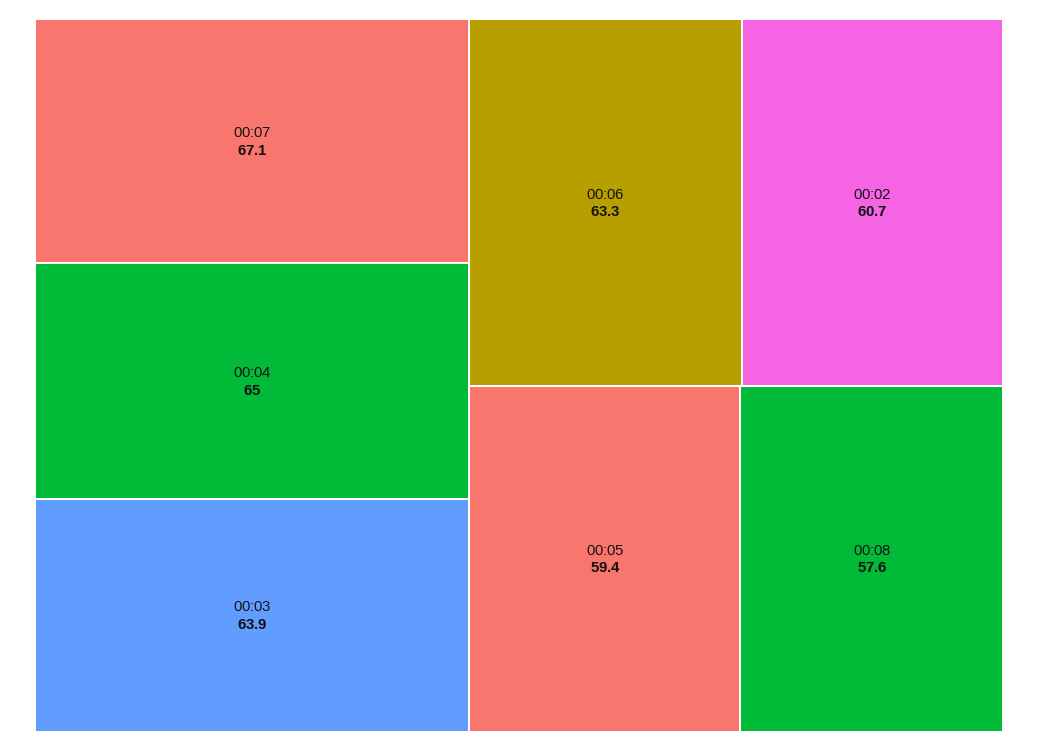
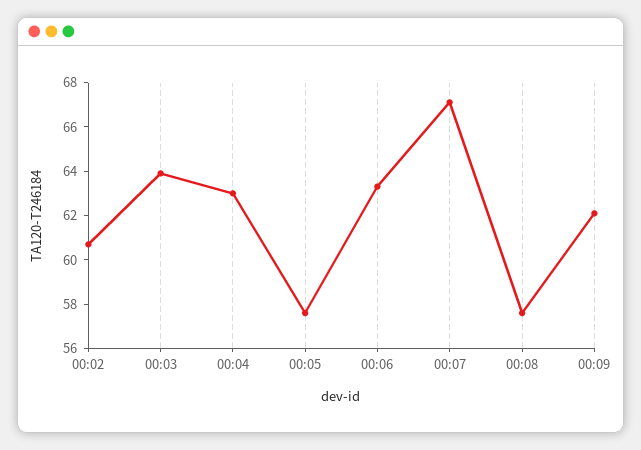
00:04: 65 -> 63
00:05: 59.4 -> 57.5
00:09: none -> 62

